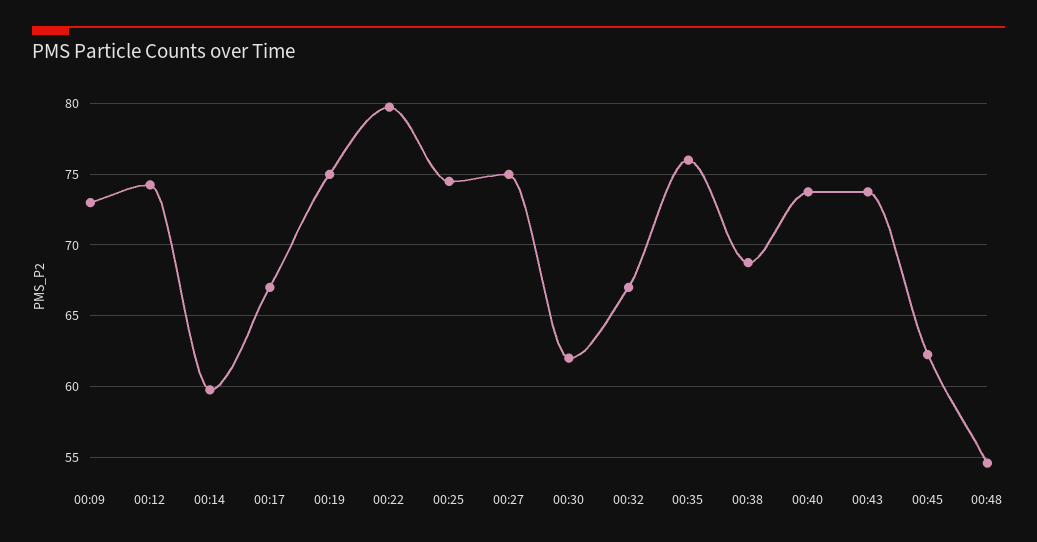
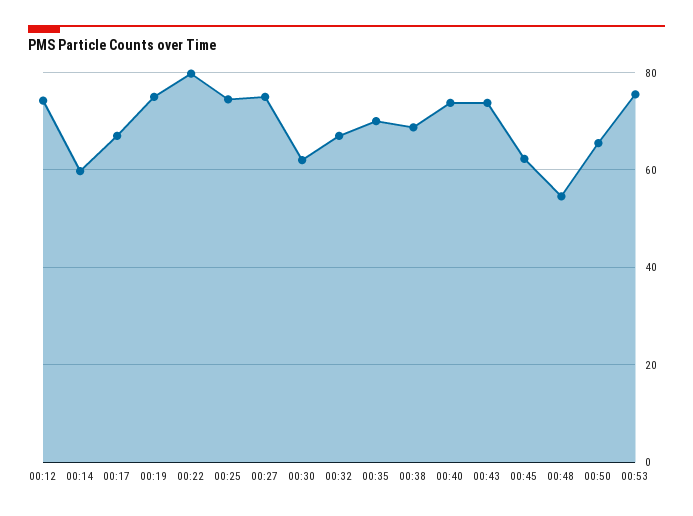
00:09: 73 -> none
00:35: 76 -> 70
00:50: none -> 66
00:53: none -> 76

